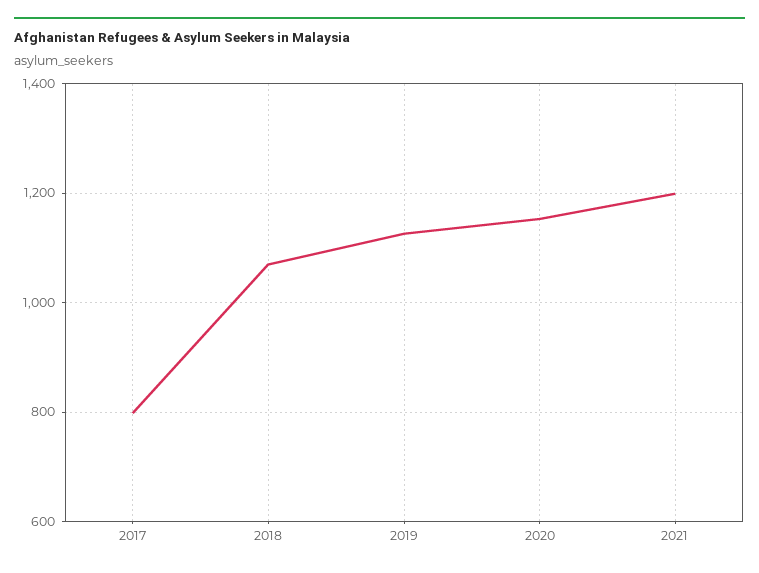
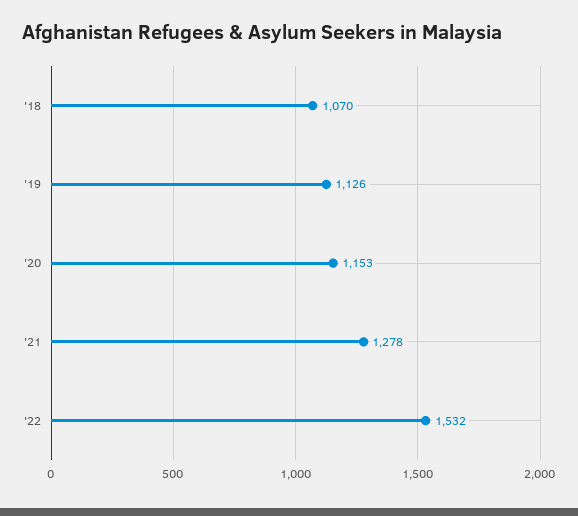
2017: 800 -> none
2021: 1200 -> 1278
'22: none -> 1532

